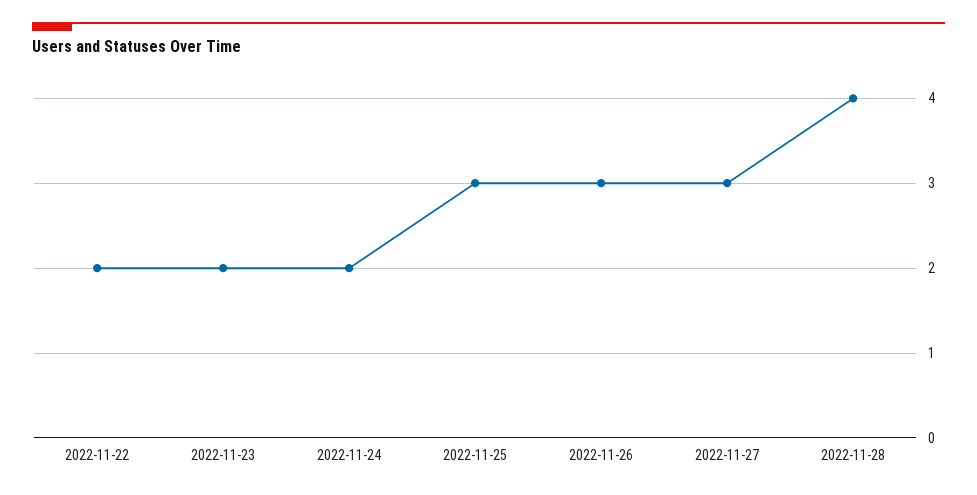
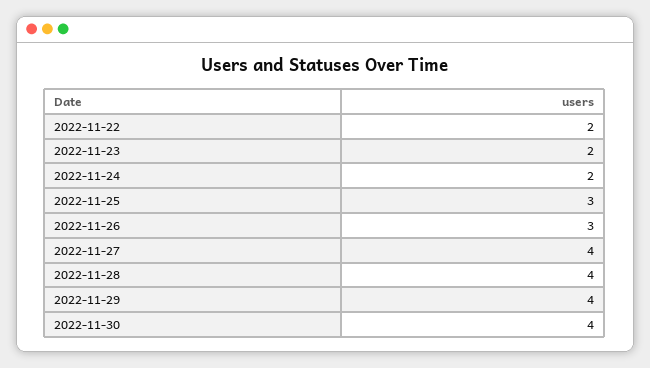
2022-11-27: 3 -> 4
2022-11-29: none -> 4
2022-11-30: none -> 4

